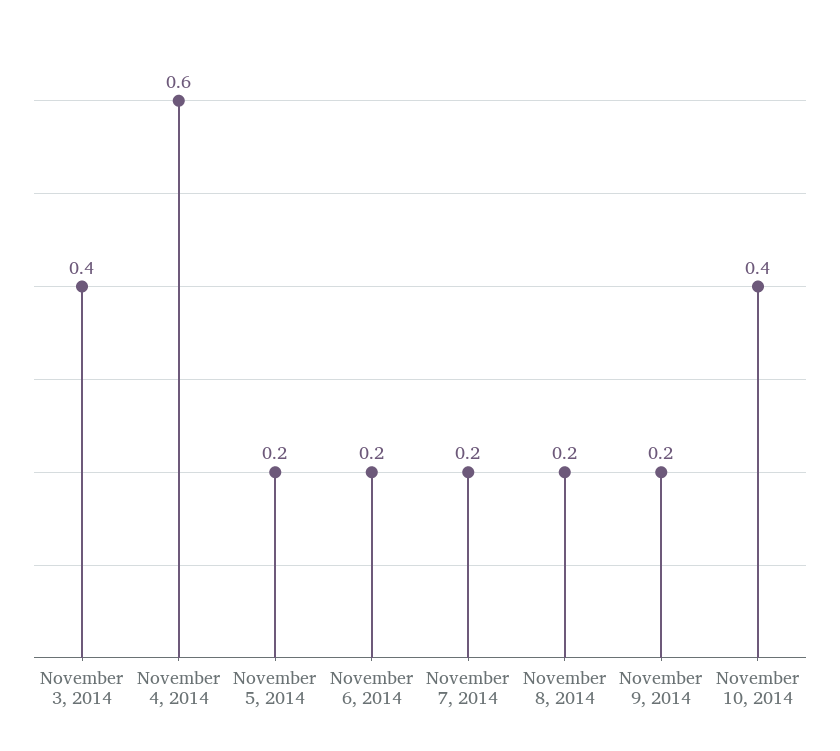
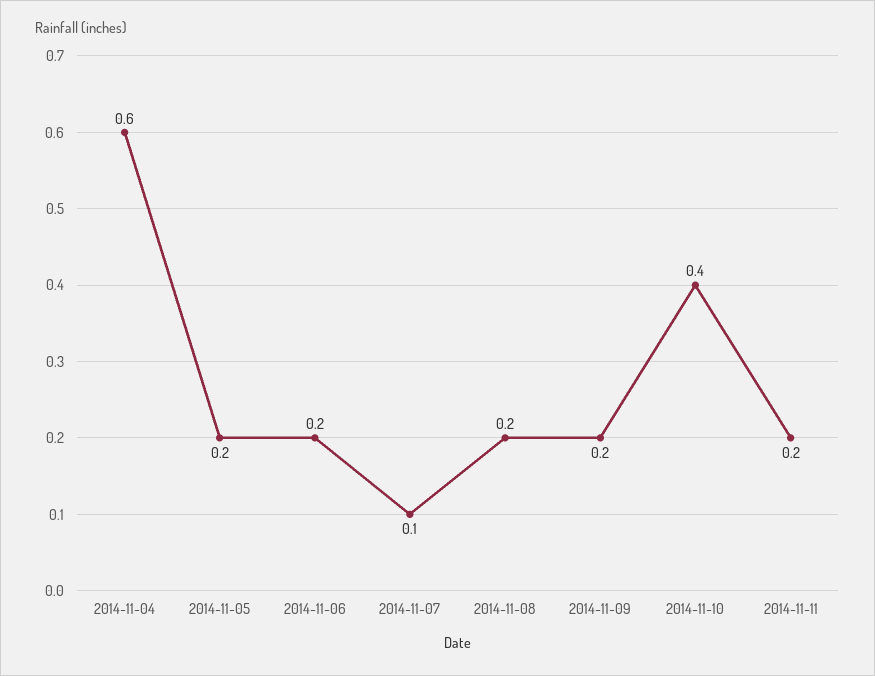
November 3, 2014: 0.4 -> none
November 7, 2014: 0.2 -> 0.1
2014-11-11: none -> 0.2

